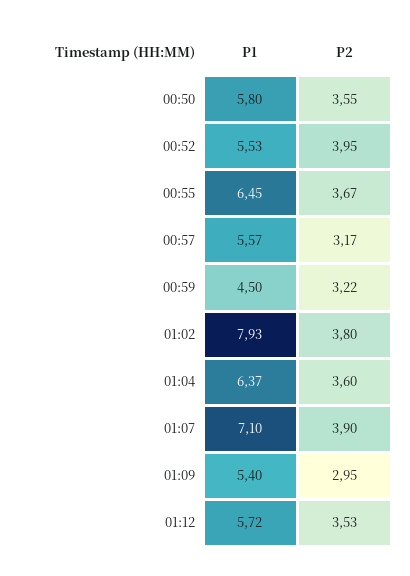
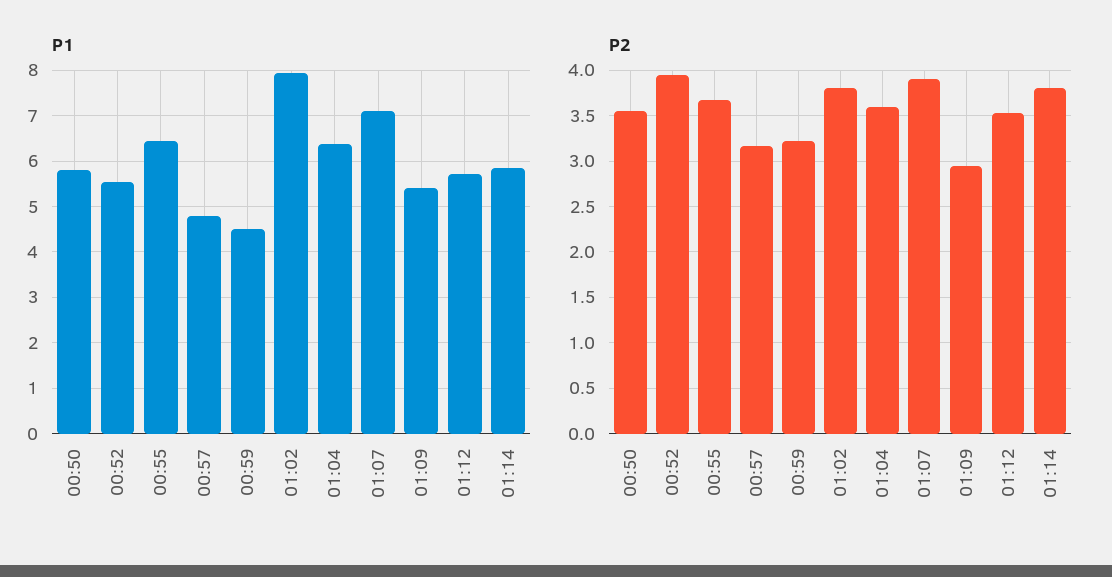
P1, 00:57: 5.57 -> 4.8
P1, 01:14: none -> 5.8
P2, 01:14: none -> 3.8

